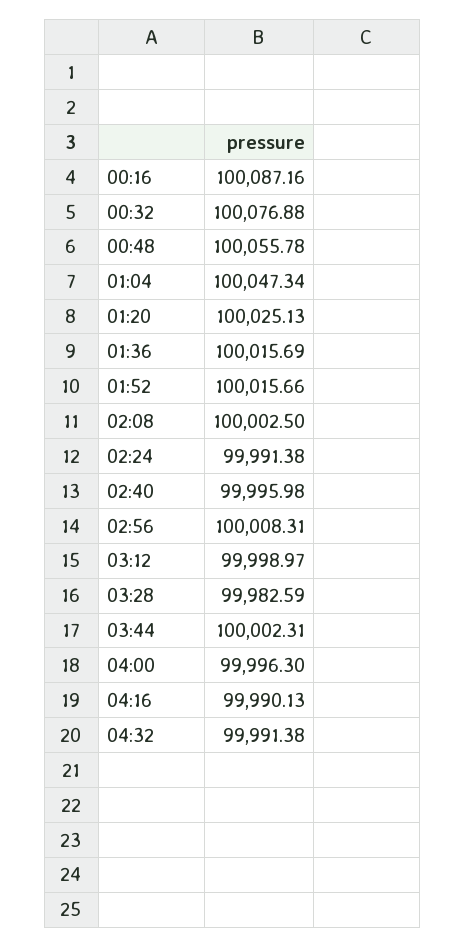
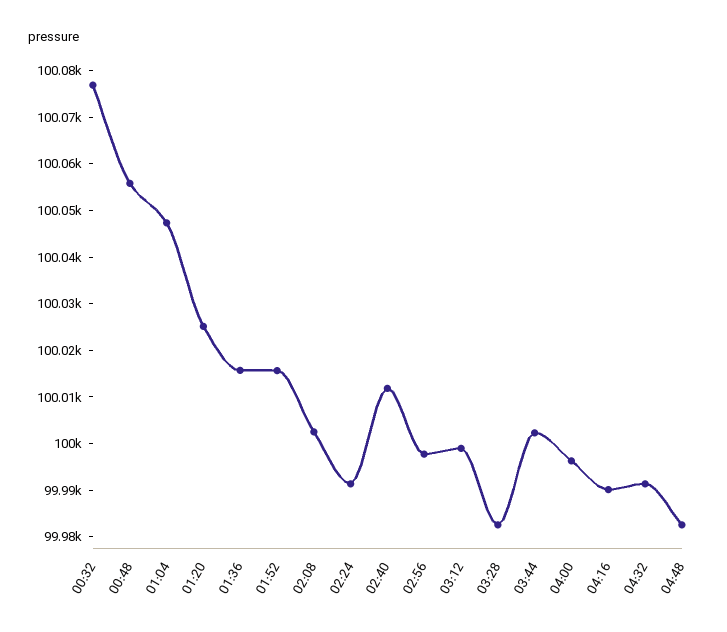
00:16: 100087.16 -> none
02:40: 99995.98 -> 100012
02:56: 100008.31 -> 99998
04:48: none -> 99982

